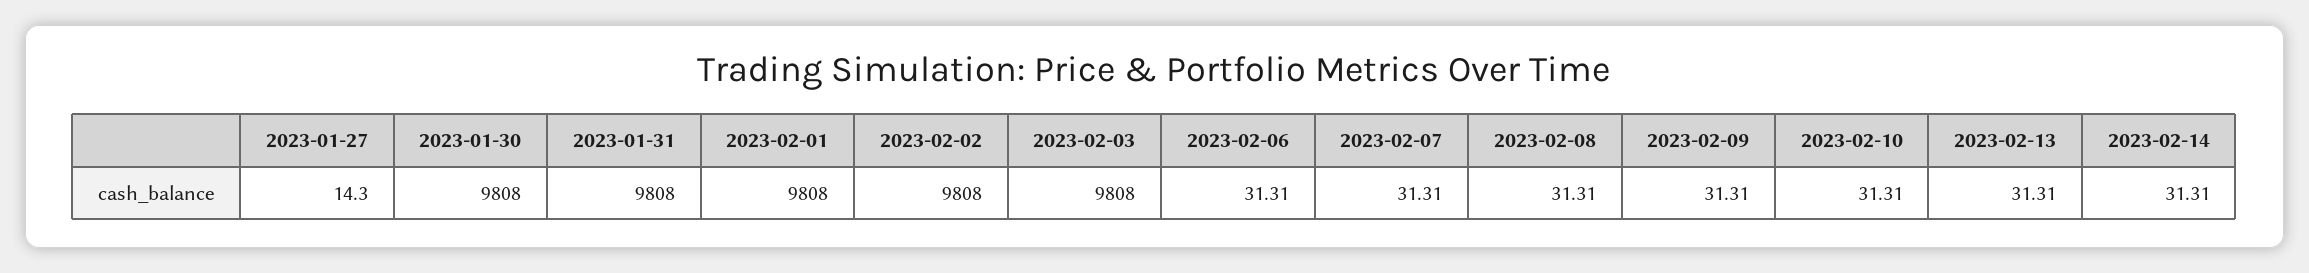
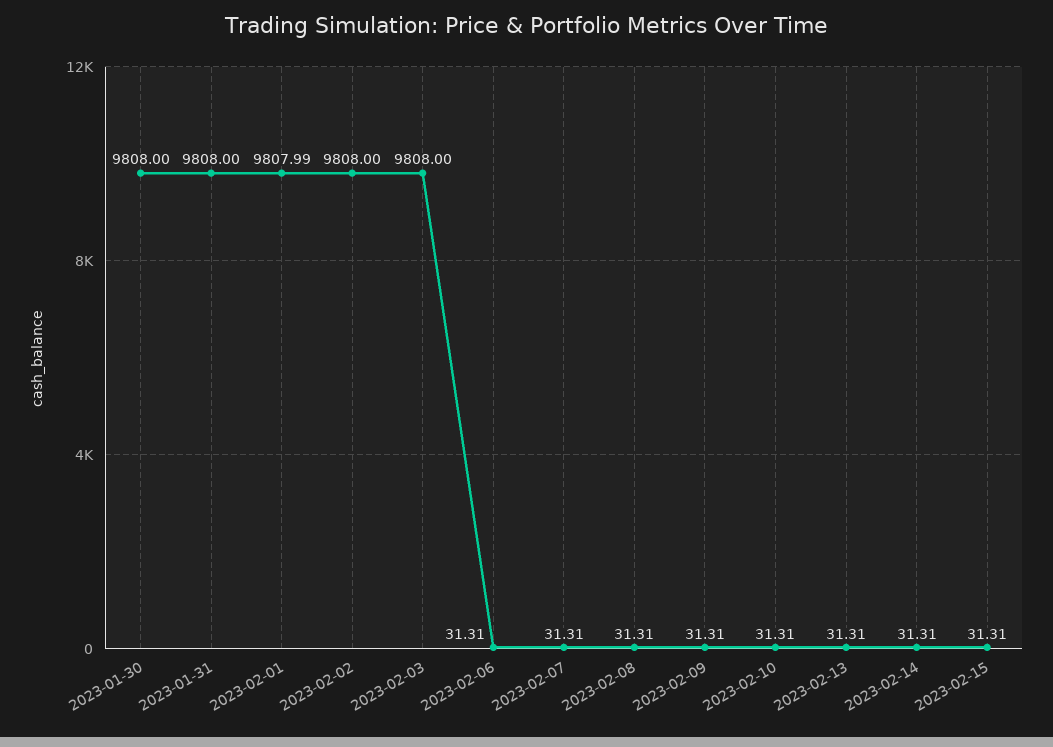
2023-01-27: 14.3 -> none
2023-02-01: 9808 -> 9807.99
2023-02-15: none -> 31.31

